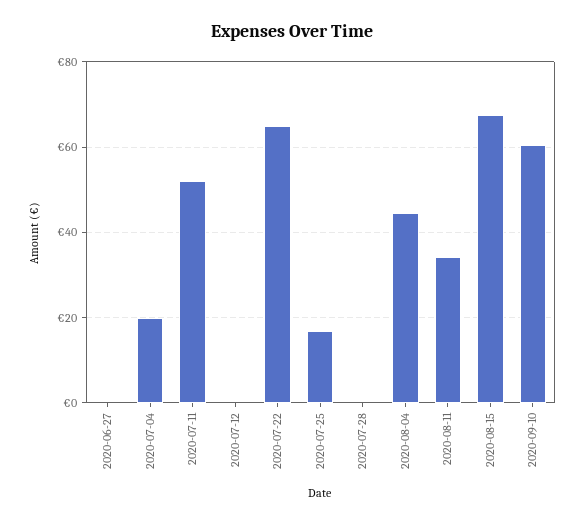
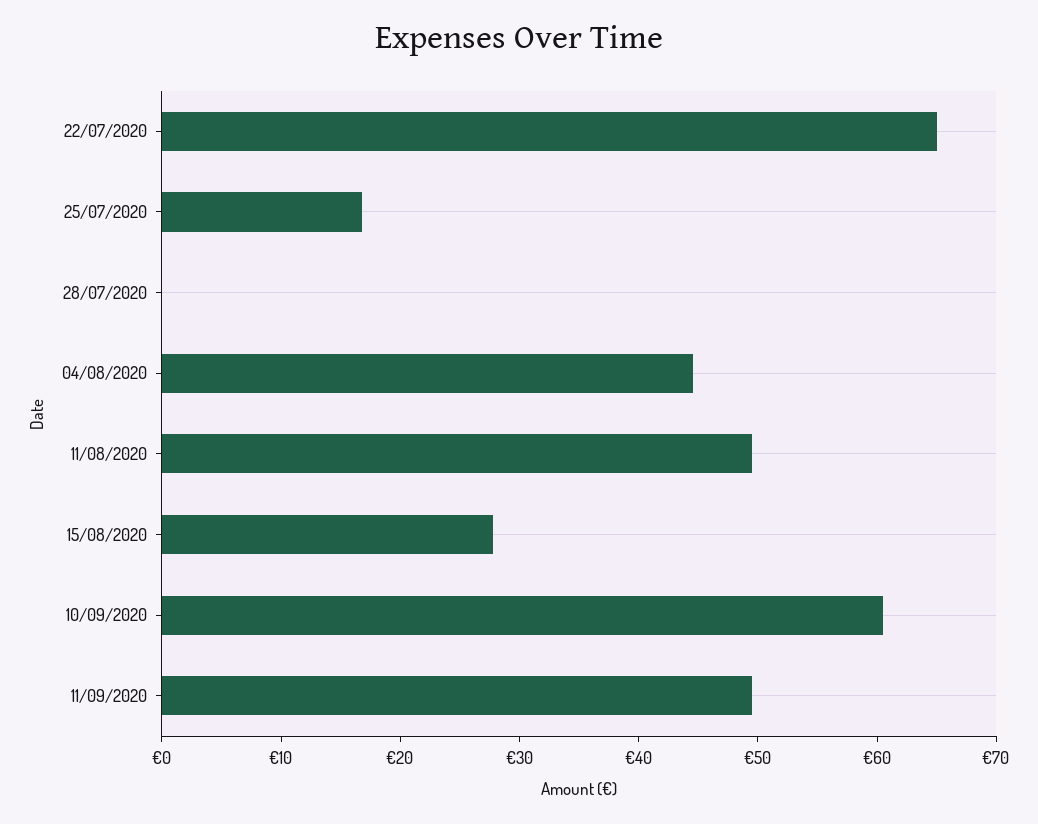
2020-06-27: 0 -> none
2020-07-04: 20 -> none
2020-07-11: 52 -> none
2020-07-12: 0 -> none
2020-08-11: 34 -> 50
2020-08-15: 68 -> 28
11/09/2020: none -> 50

